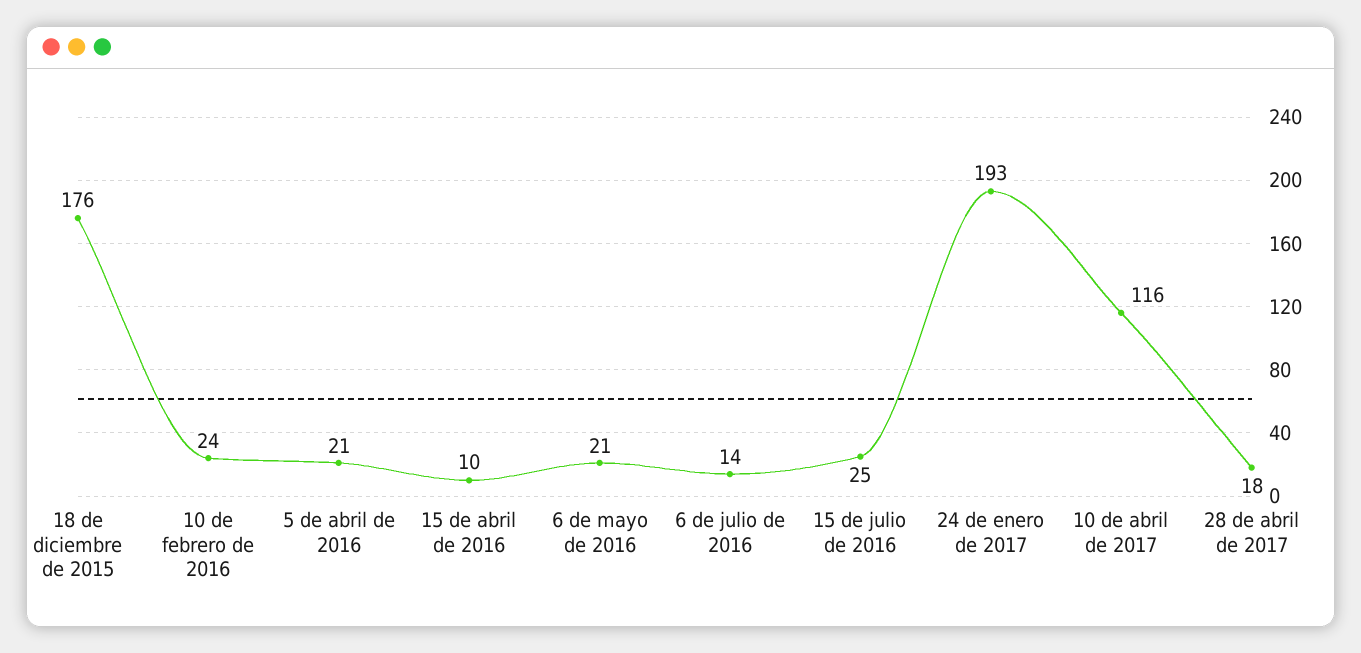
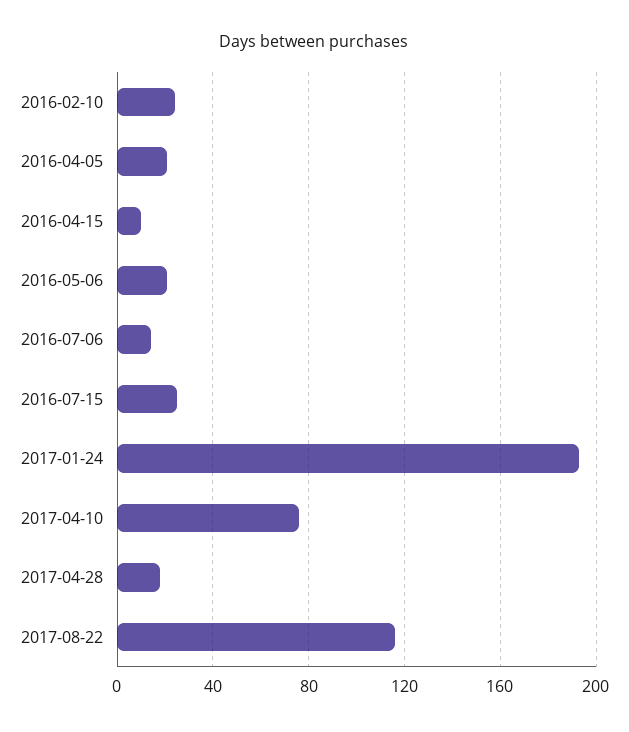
18 de diciembre de 2015: 176 -> none
10 de abril de 2017: 116 -> 75
2017-08-22: none -> 115

